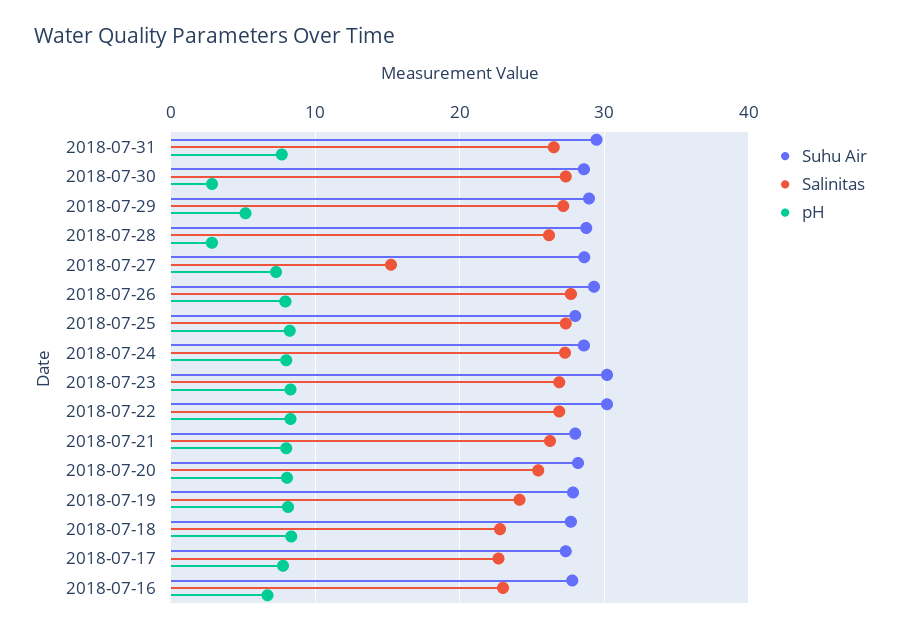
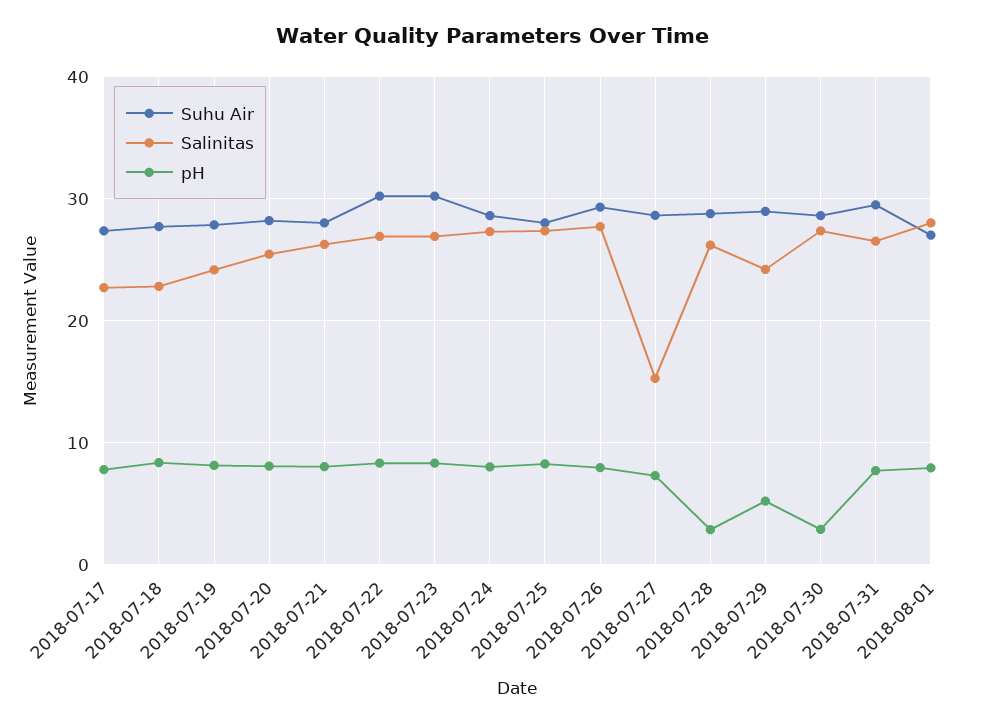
Salinitas, 2018-07-29: 27 -> 24
Suhu Air, 2018-07-16: 28 -> none
Salinitas, 2018-07-16: 23 -> none
pH, 2018-07-16: 7 -> none
Suhu Air, 2018-08-01: none -> 27
Salinitas, 2018-08-01: none -> 28
pH, 2018-08-01: none -> 8

